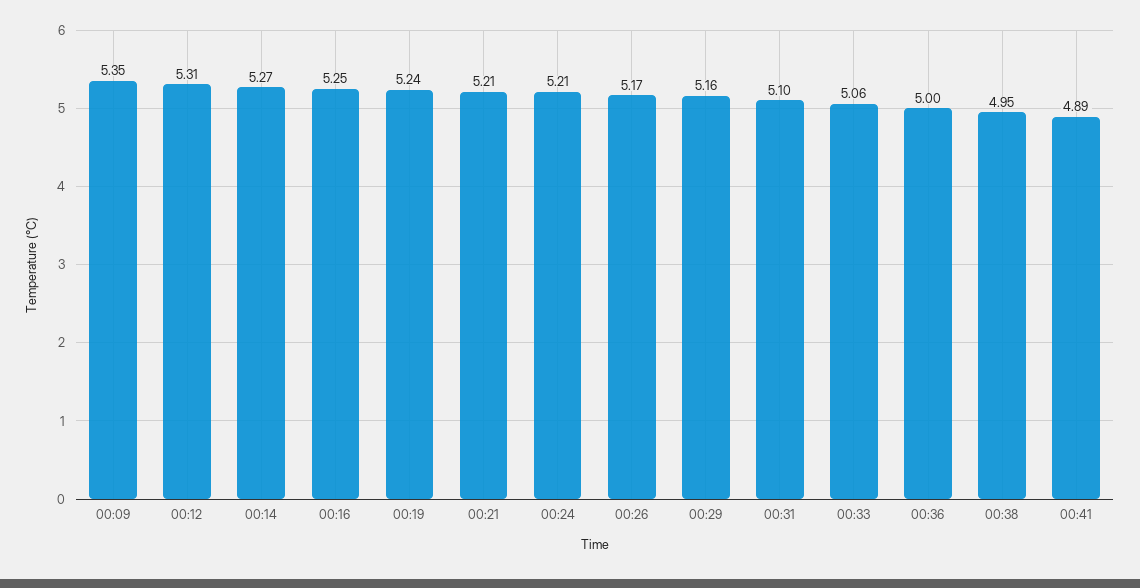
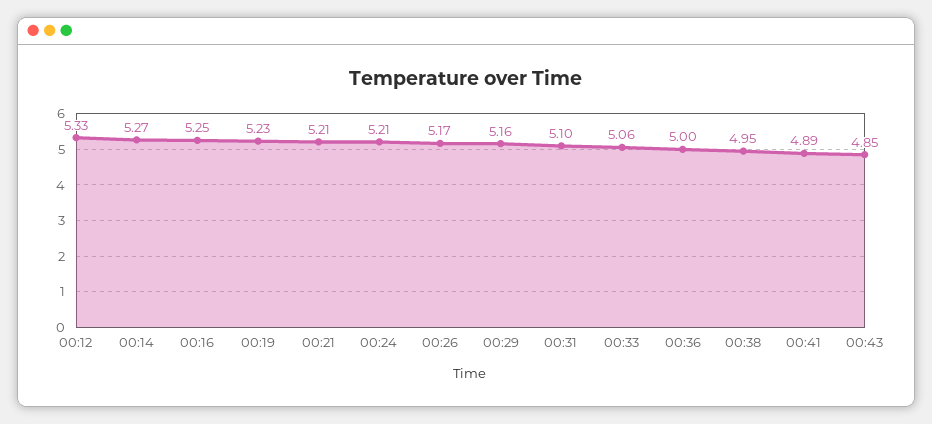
00:09: 5.35 -> none
00:12: 5.31 -> 5.33
00:19: 5.24 -> 5.23
00:43: none -> 4.85

